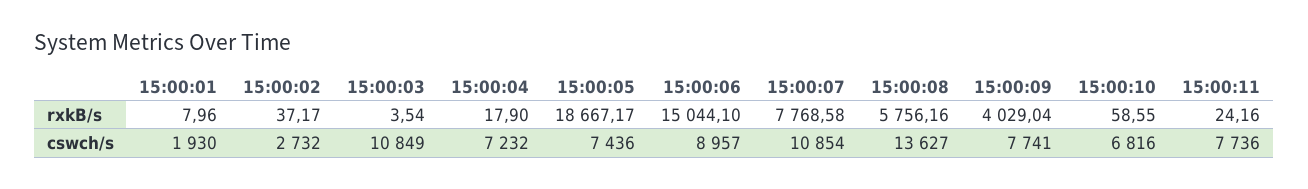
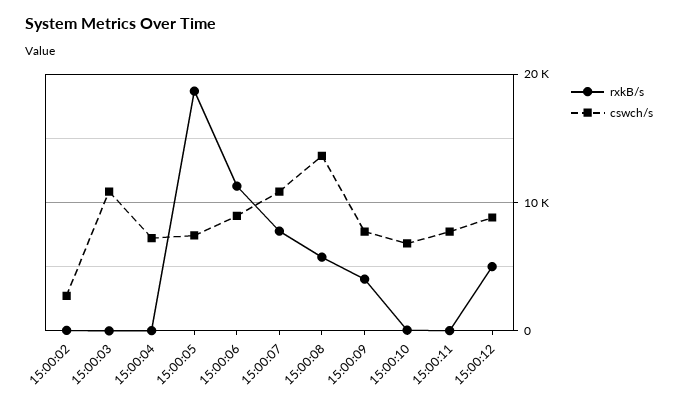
rxkB/s, 15:00:01: 7.96 -> none
rxkB/s, 15:00:06: 15044.1 -> 11000
cswch/s, 15:00:01: 1930 -> none
rxkB/s, 15:00:12: none -> 5000
cswch/s, 15:00:12: none -> 9000

